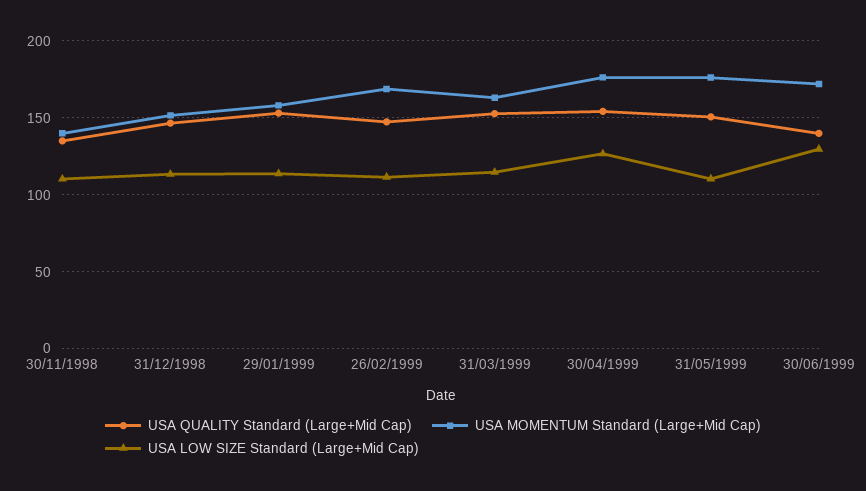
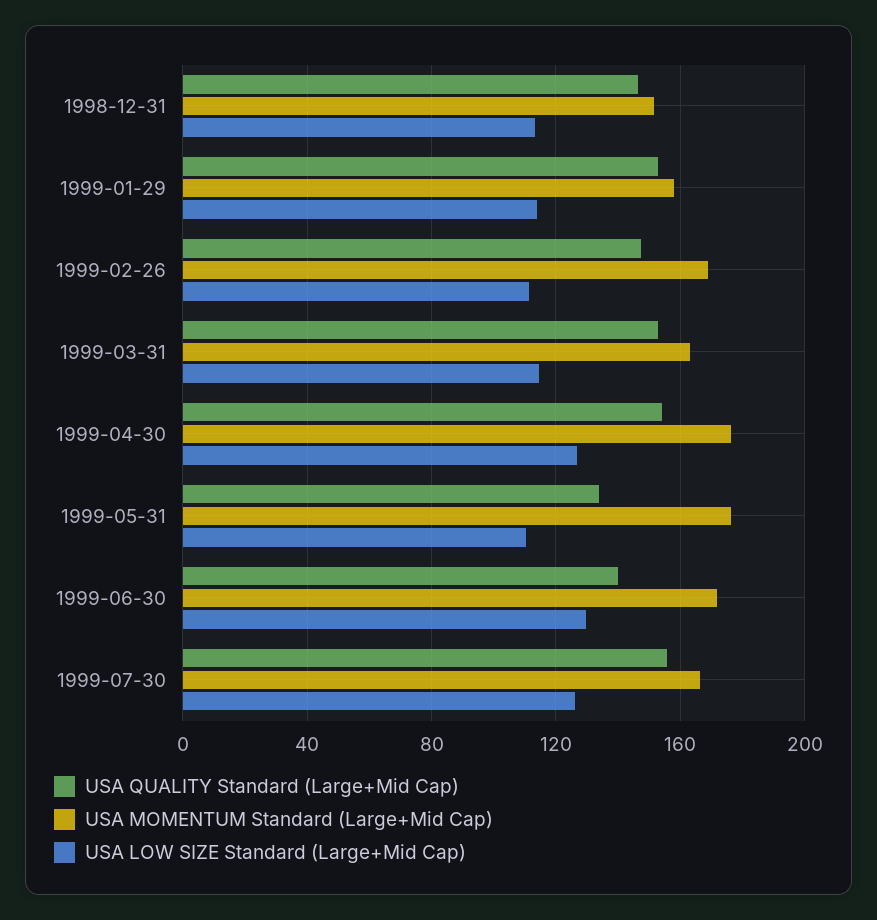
USA QUALITY Standard (Large+Mid Cap), 30/11/1998: 135 -> none
USA MOMENTUM Standard (Large+Mid Cap), 30/11/1998: 140 -> none
USA LOW SIZE Standard (Large+Mid Cap), 30/11/1998: 110 -> none
USA QUALITY Standard (Large+Mid Cap), 31/05/1999: 150 -> 135
USA QUALITY Standard (Large+Mid Cap), 1999-07-30: none -> 155
USA MOMENTUM Standard (Large+Mid Cap), 1999-07-30: none -> 165
USA LOW SIZE Standard (Large+Mid Cap), 1999-07-30: none -> 125

